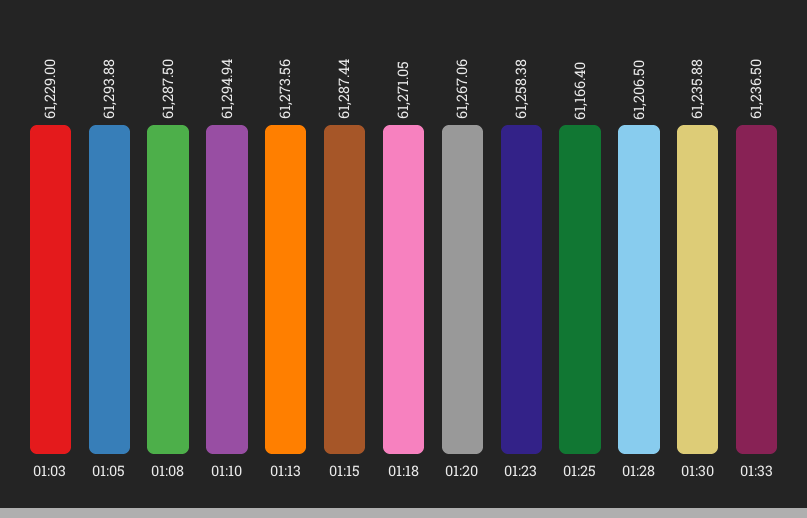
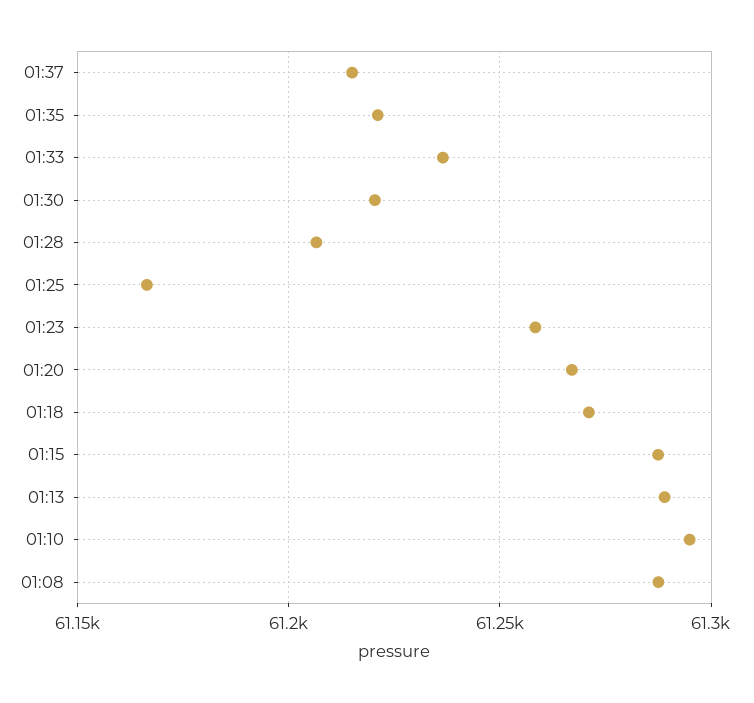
01:03: 61229 -> none
01:05: 61293.88 -> none
01:13: 61273.56 -> 61290
01:30: 61235.88 -> 61220
01:37: none -> 61215
01:35: none -> 61220

